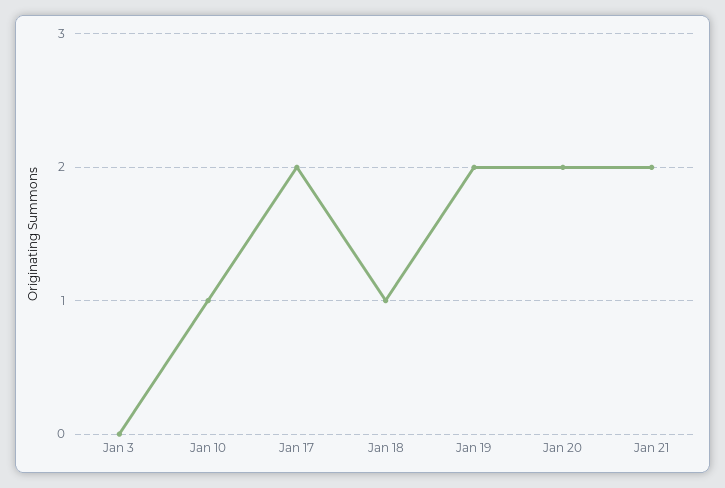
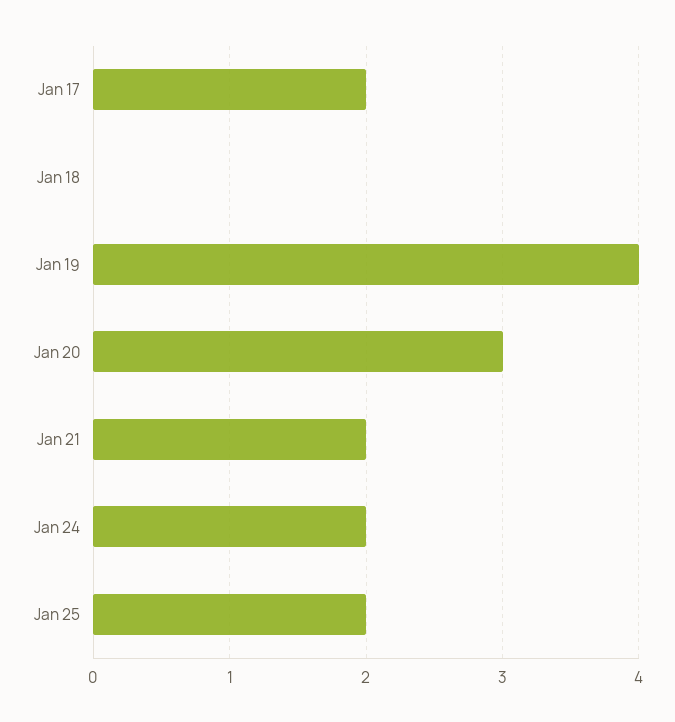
Jan 3: 0 -> none
Jan 10: 1 -> none
Jan 18: 1 -> 0
Jan 19: 2 -> 4
Jan 20: 2 -> 3
Jan 24: none -> 2
Jan 25: none -> 2

